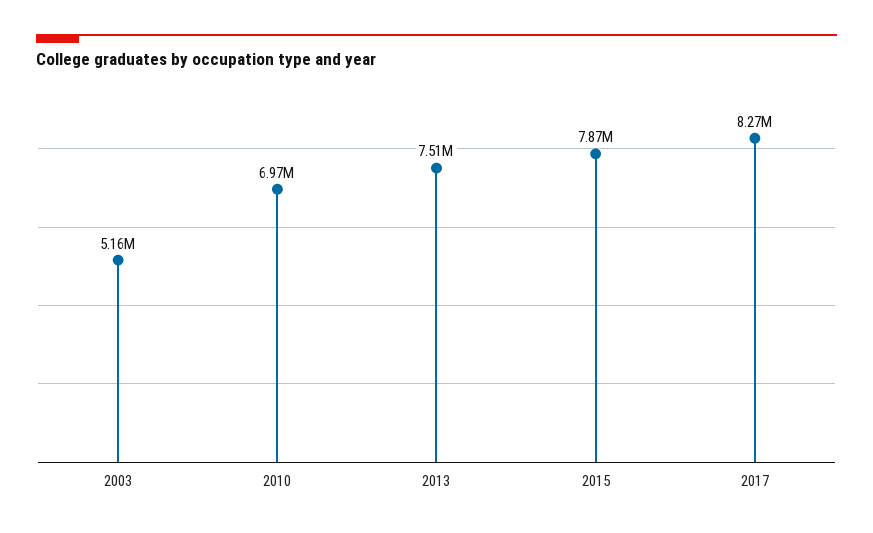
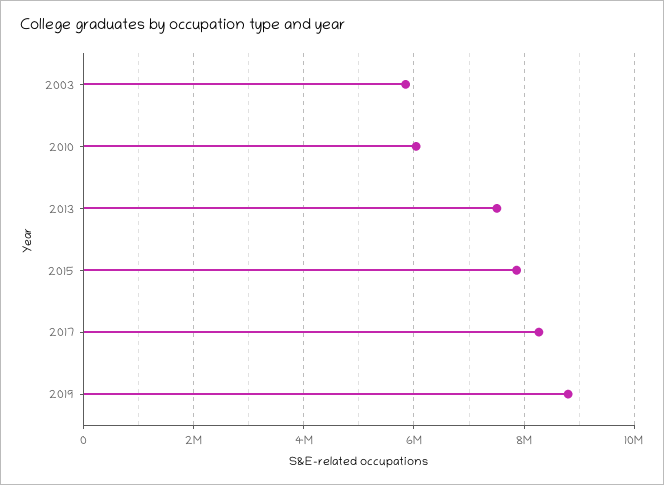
2003: 5160000 -> 5800000
2010: 6970000 -> 6000000
2019: none -> 8800000

